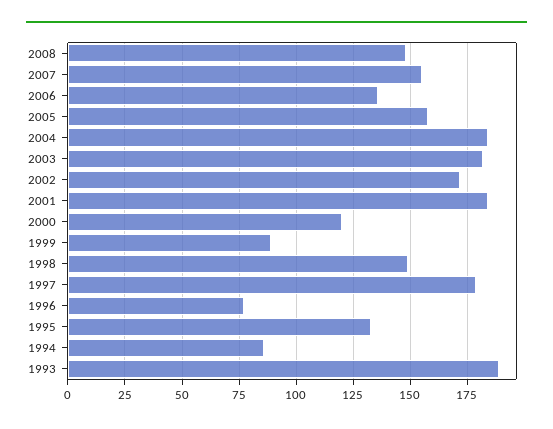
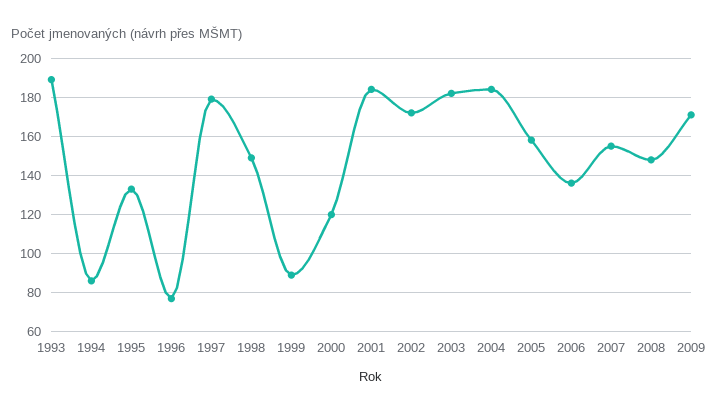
2009: none -> 170

